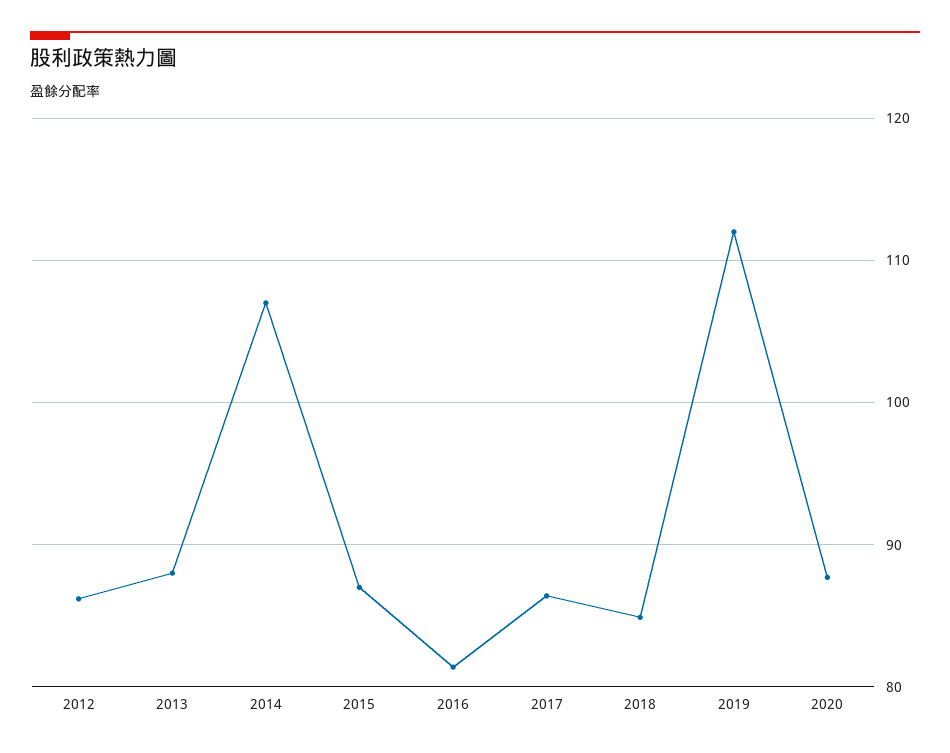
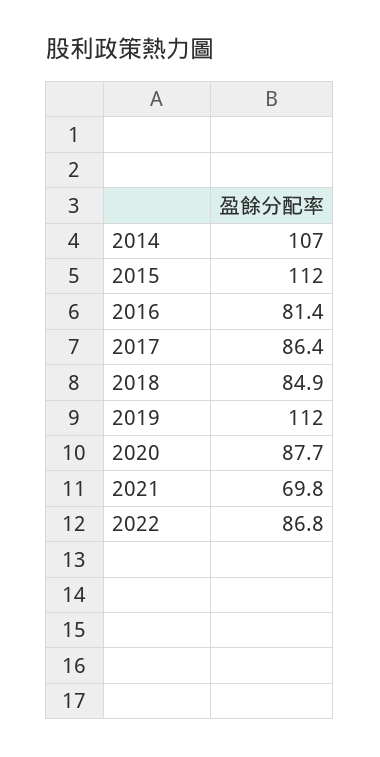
2012: 86 -> none
2013: 88 -> none
2015: 87 -> 112
2021: none -> 69.8
2022: none -> 86.8

